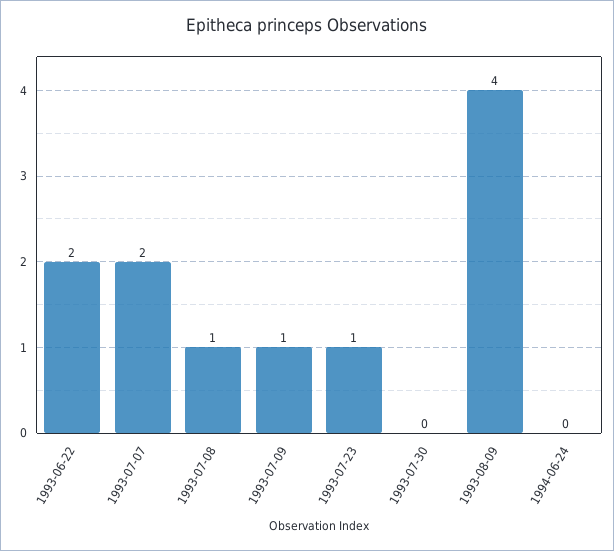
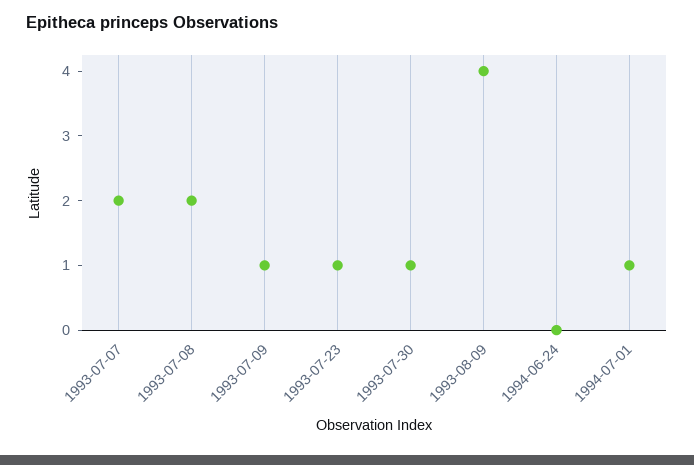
1993-06-22: 2 -> none
1993-07-08: 1 -> 2
1993-07-30: 0 -> 1
1994-07-01: none -> 1

